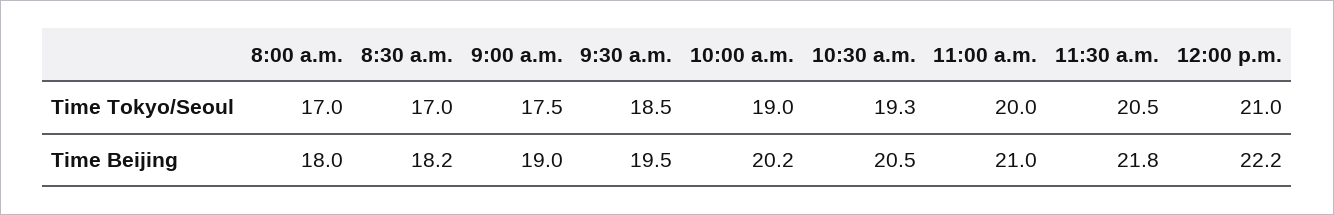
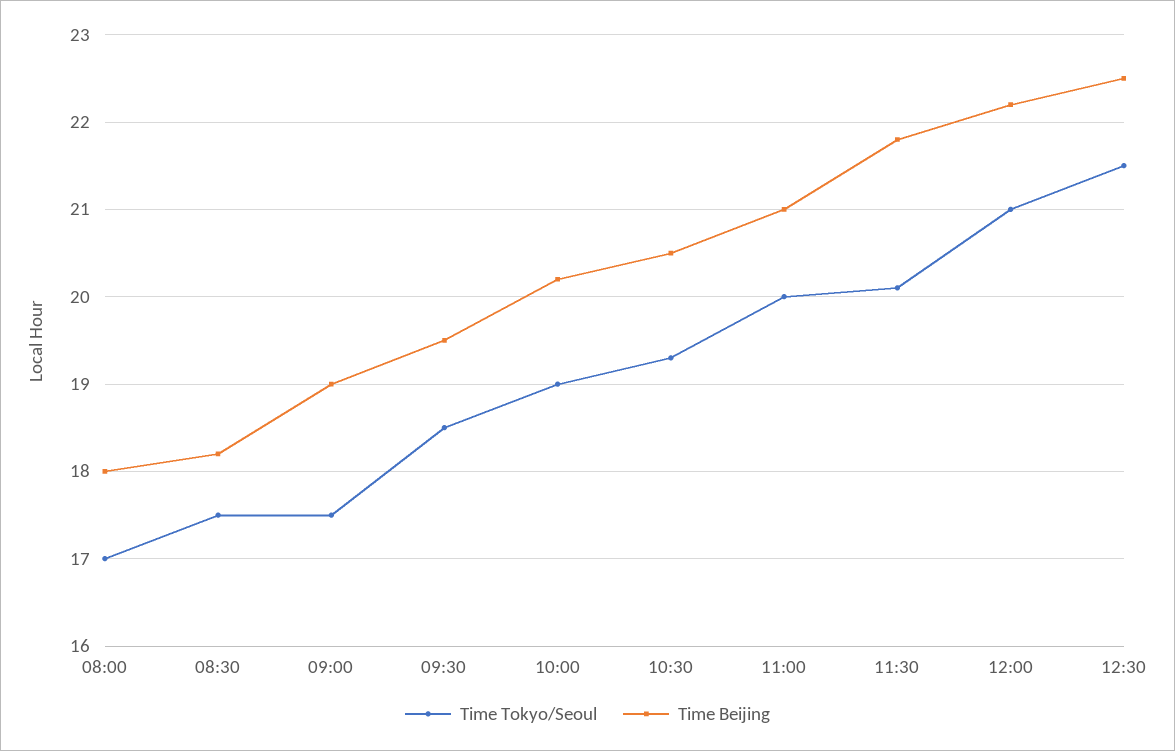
Time Tokyo/Seoul, 8:30 a.m.: 17 -> 17.5
Time Tokyo/Seoul, 11:30 a.m.: 20.5 -> 20.1
Time Tokyo/Seoul, 12:30: none -> 21.5
Time Beijing, 12:30: none -> 22.5

